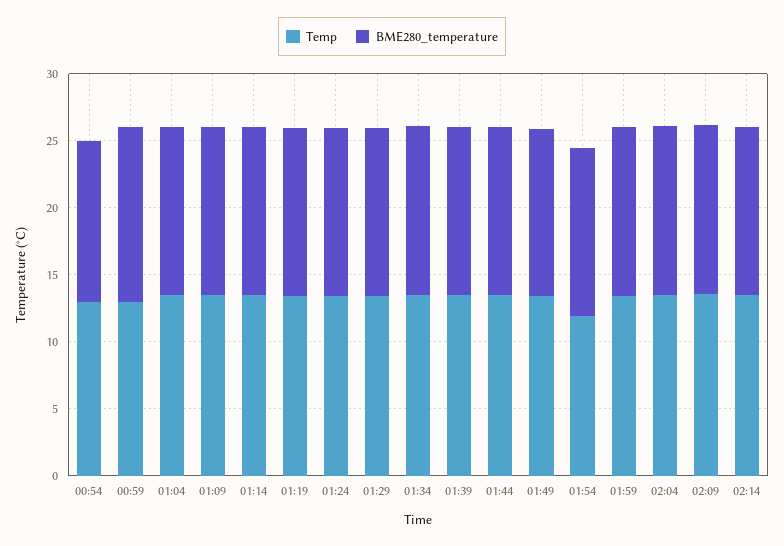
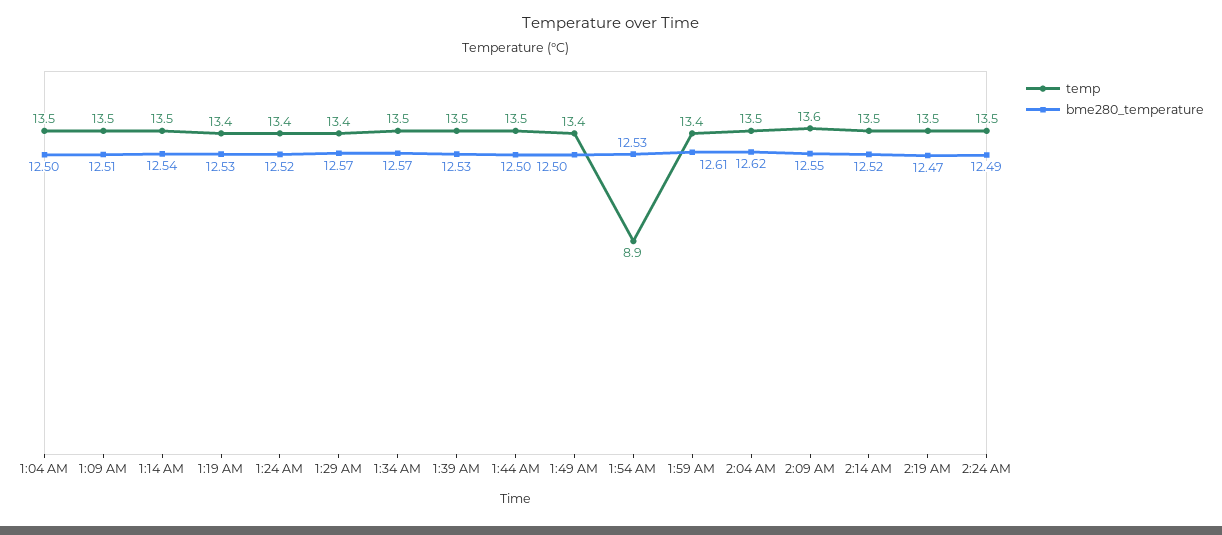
Temp, 00:54: 13 -> none
BME280_temperature, 00:54: 12 -> none
Temp, 00:59: 13 -> none
BME280_temperature, 00:59: 13 -> none
Temp, 01:54: 12 -> 8.9
Temp, 2:19 AM: none -> 13.5
BME280_temperature, 2:19 AM: none -> 12.47
Temp, 2:24 AM: none -> 13.5
BME280_temperature, 2:24 AM: none -> 12.49

